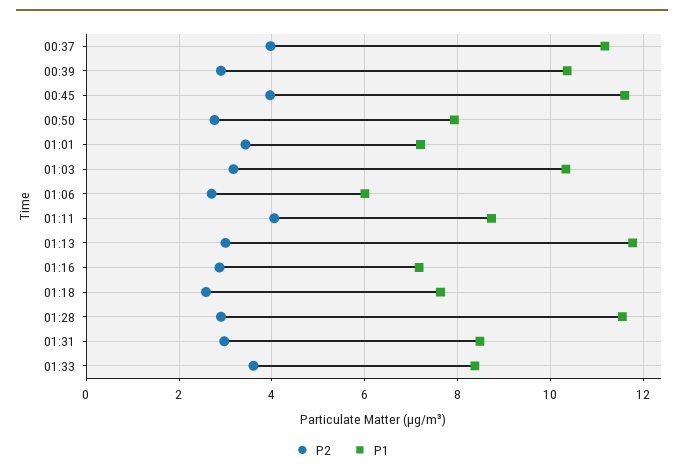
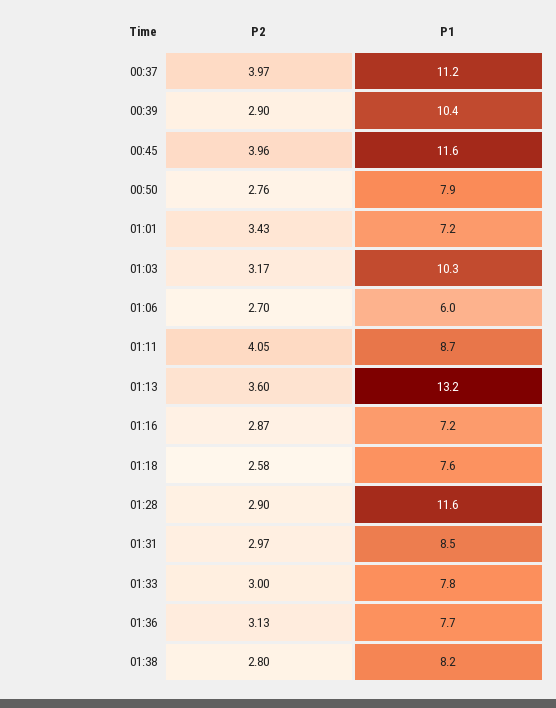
P2, 01:13: 3 -> 3.6
P1, 01:13: 11.8 -> 13.2
P2, 01:33: 3.6 -> 3
P1, 01:33: 8.4 -> 7.8
P2, 01:36: none -> 3.13
P1, 01:36: none -> 7.7
P2, 01:38: none -> 2.8
P1, 01:38: none -> 8.2

